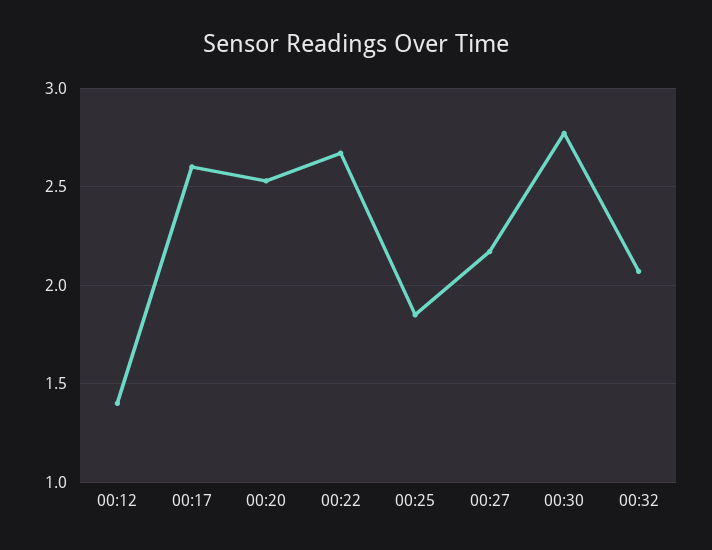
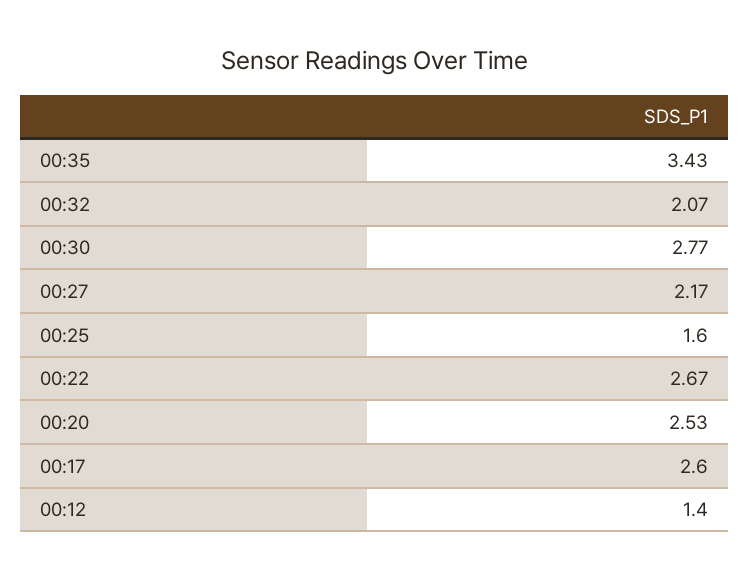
00:25: 1.85 -> 1.6
00:35: none -> 3.43

